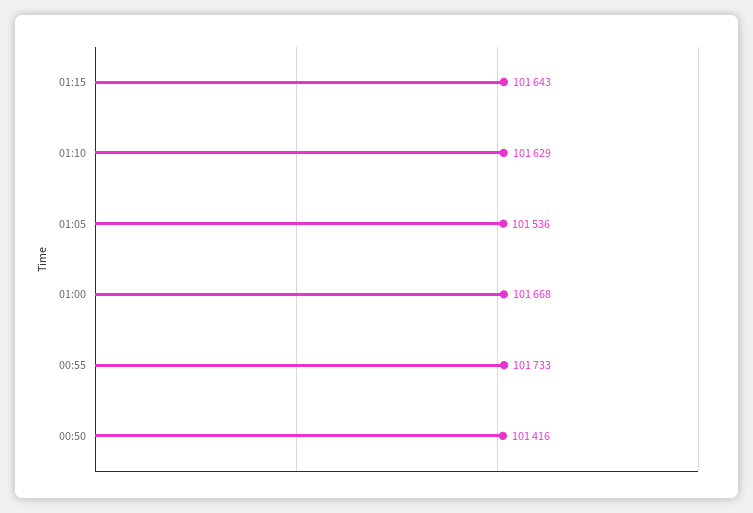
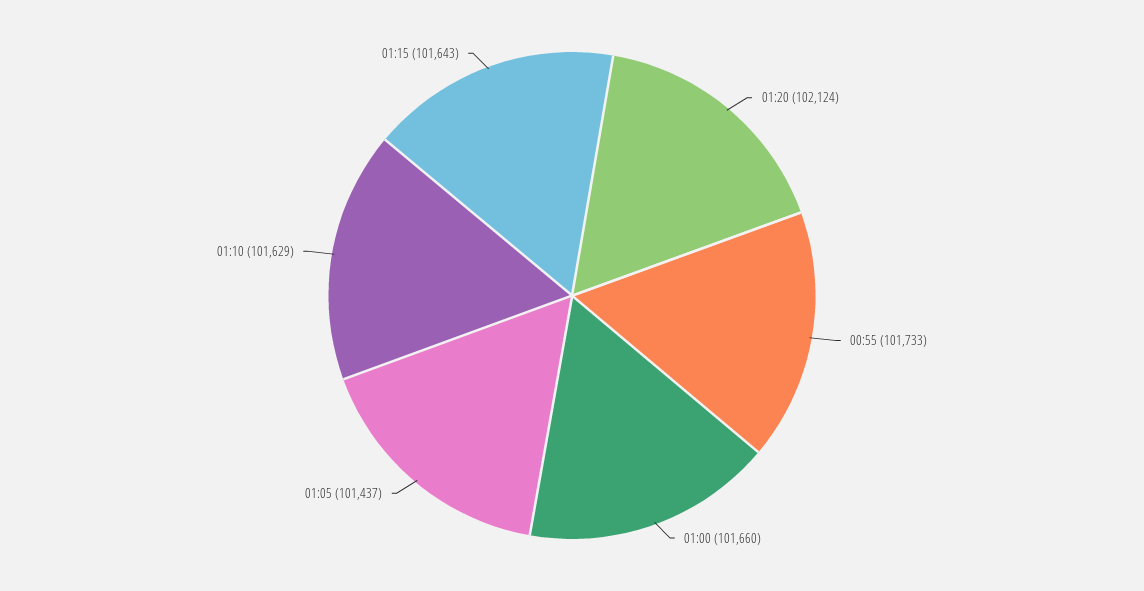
01:05: 101536 -> 101437
01:00: 101668 -> 101660
00:50: 101416 -> none
01:20: none -> 102124

